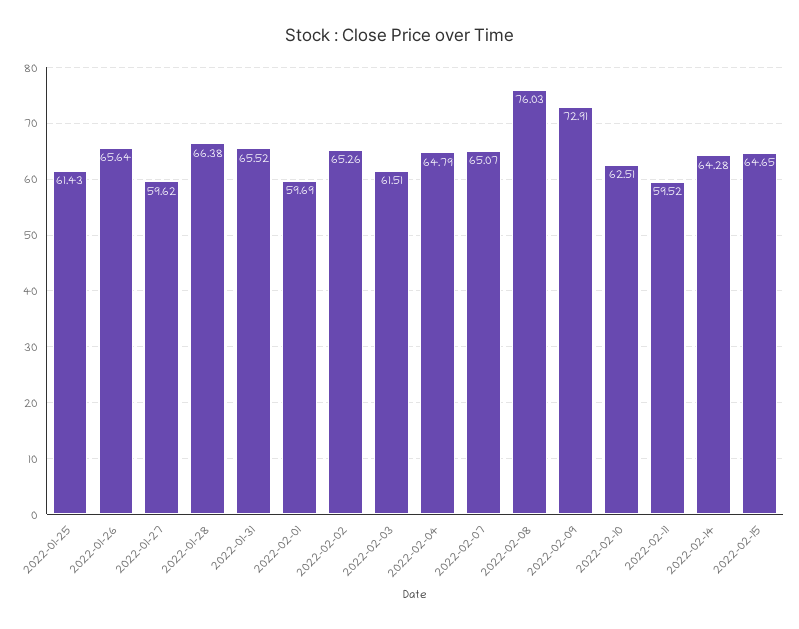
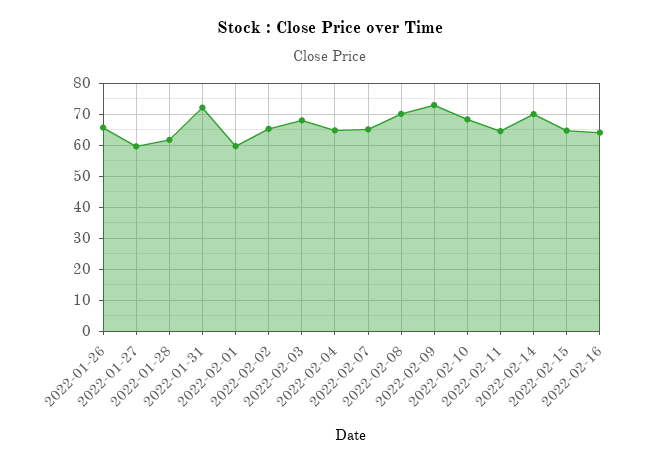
2022-01-25: 61.43 -> none
2022-01-28: 66.38 -> 62
2022-01-31: 65.52 -> 72
2022-02-03: 61.51 -> 68
2022-02-08: 76.03 -> 70
2022-02-10: 62.51 -> 68
2022-02-11: 59.52 -> 64
2022-02-14: 64.28 -> 70
2022-02-16: none -> 64

